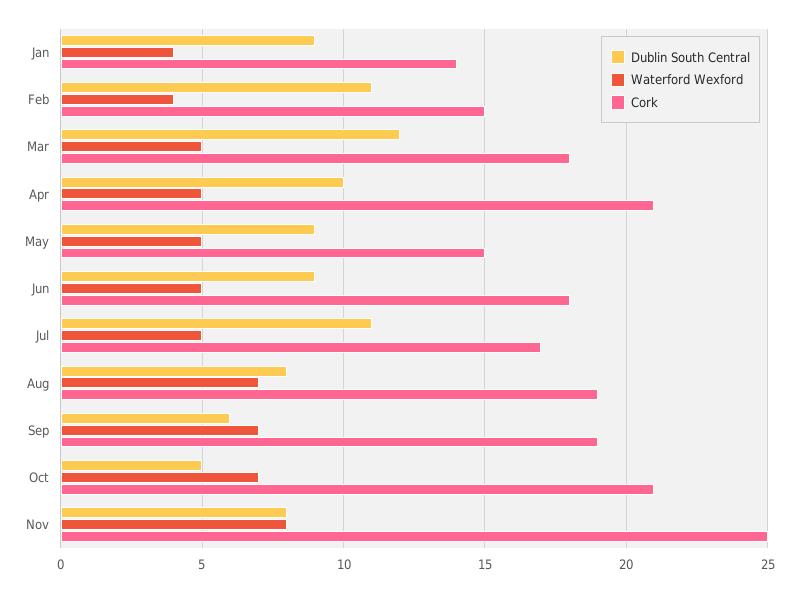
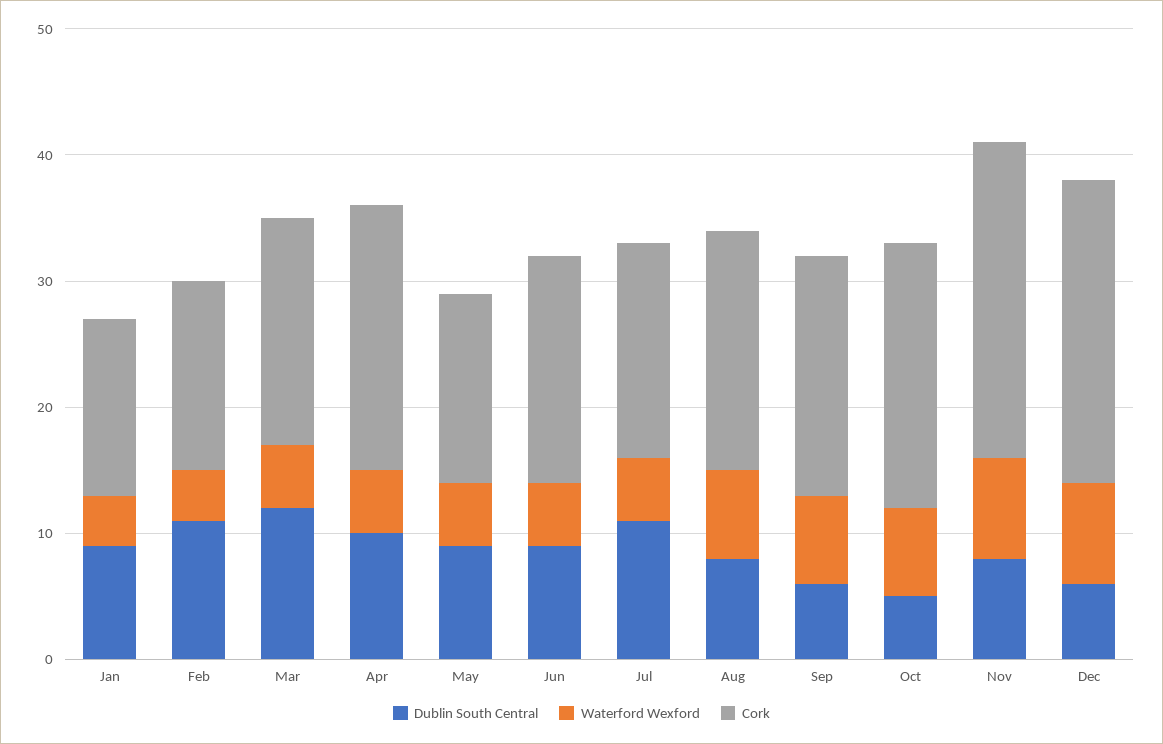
Dublin South Central, Dec: none -> 6
Waterford Wexford, Dec: none -> 8
Cork, Dec: none -> 24

